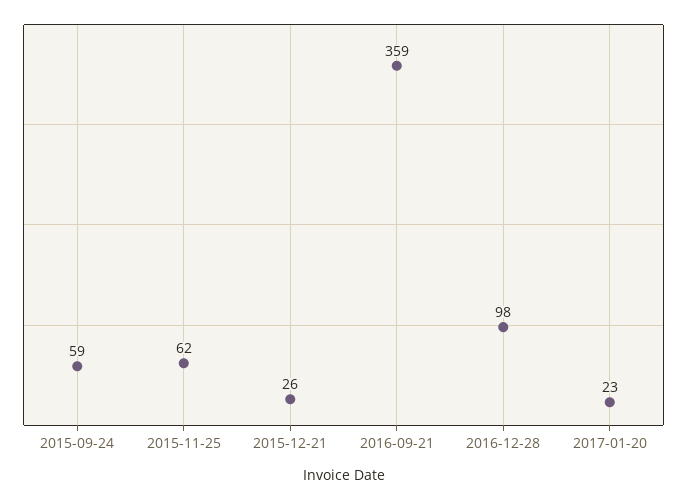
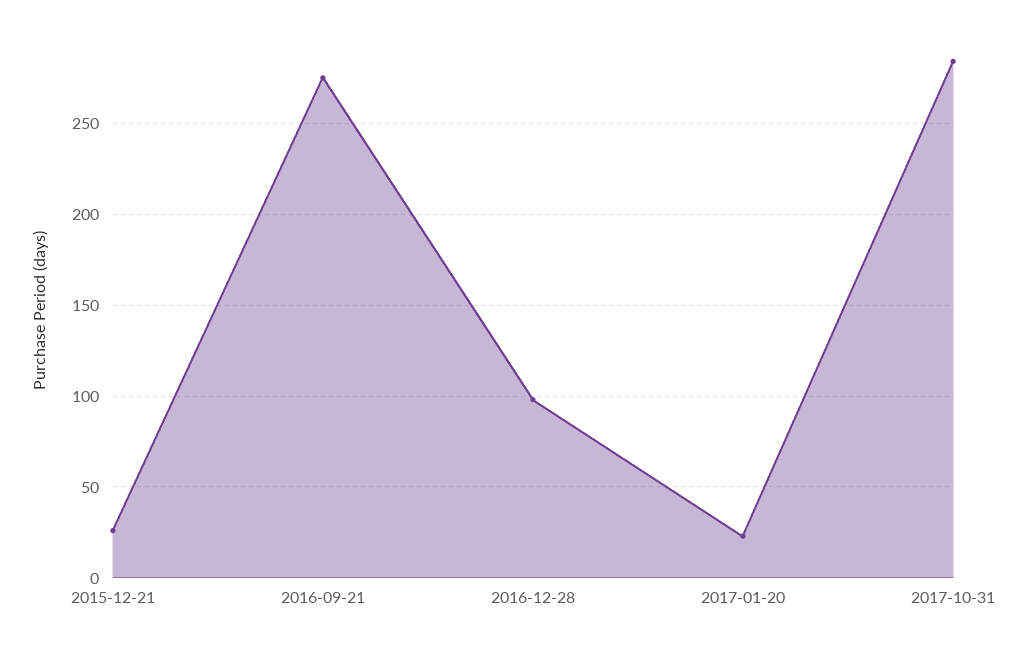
2015-09-24: 59 -> none
2015-11-25: 62 -> none
2016-09-21: 359 -> 275
2017-10-31: none -> 285

